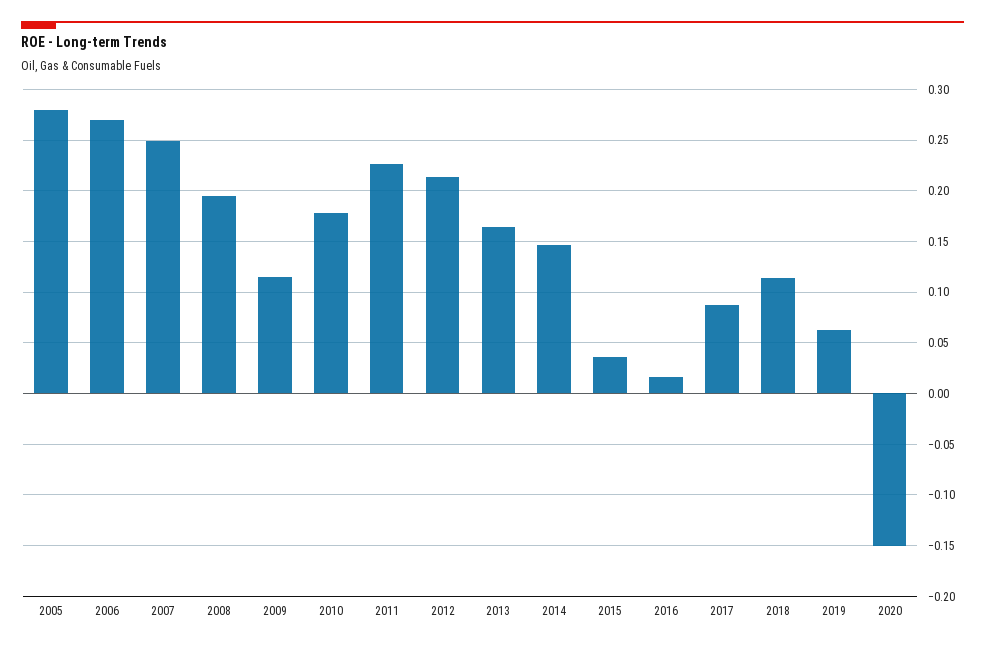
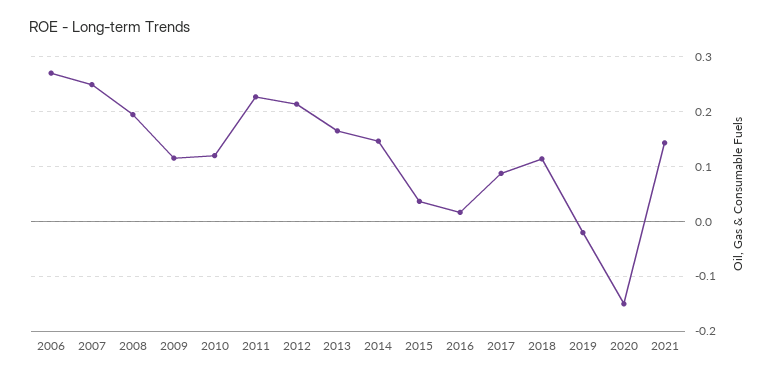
2005: 0.28 -> none
2010: 0.18 -> 0.12
2019: 0.06 -> -0.02
2021: none -> 0.14

